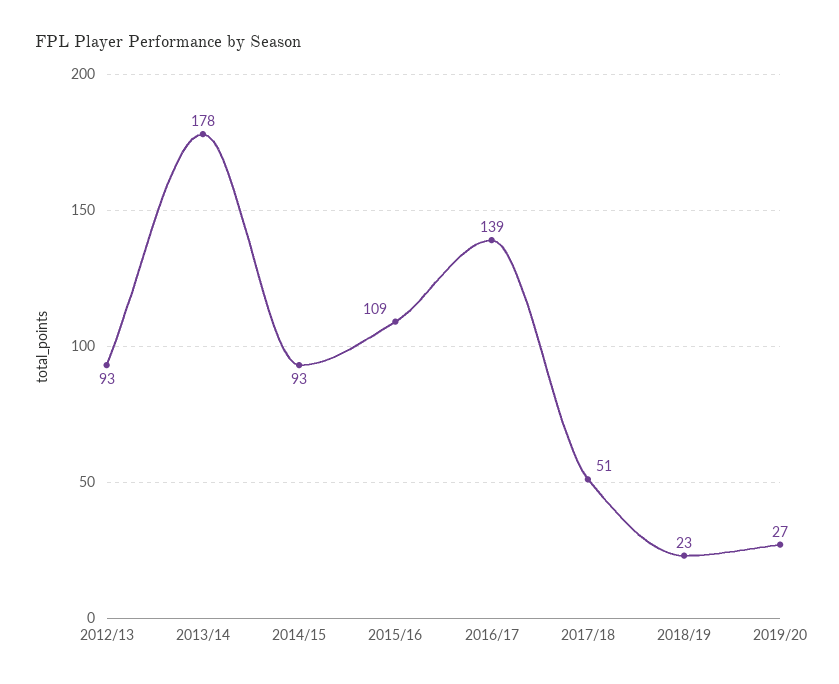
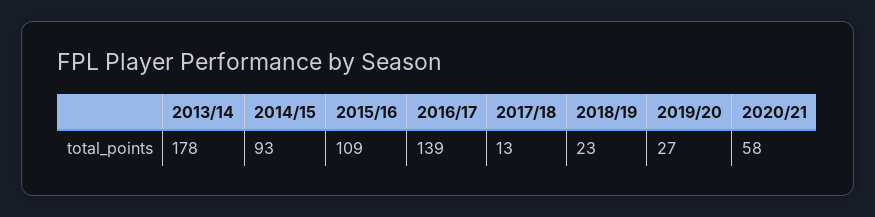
2012/13: 93 -> none
2017/18: 51 -> 13
2020/21: none -> 58

